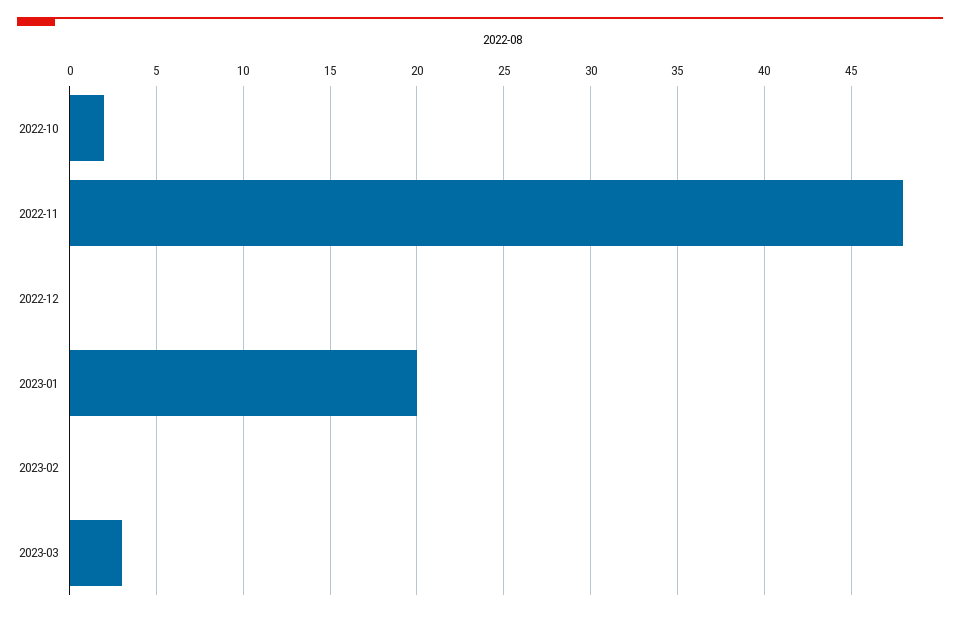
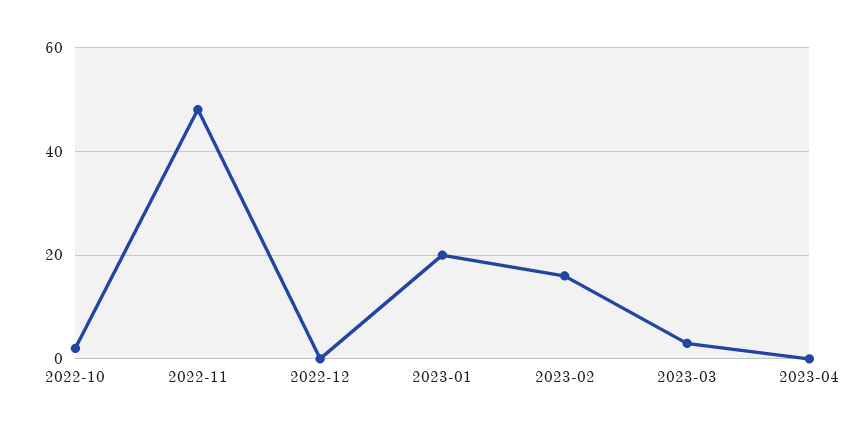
2023-02: 0 -> 15
2023-04: none -> 0

